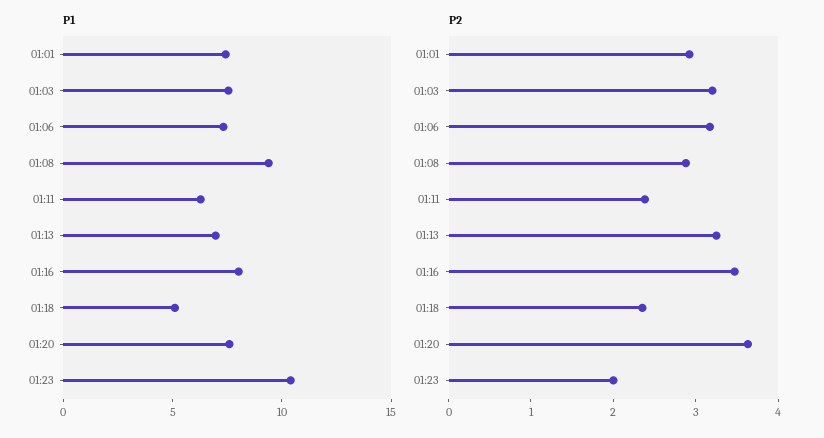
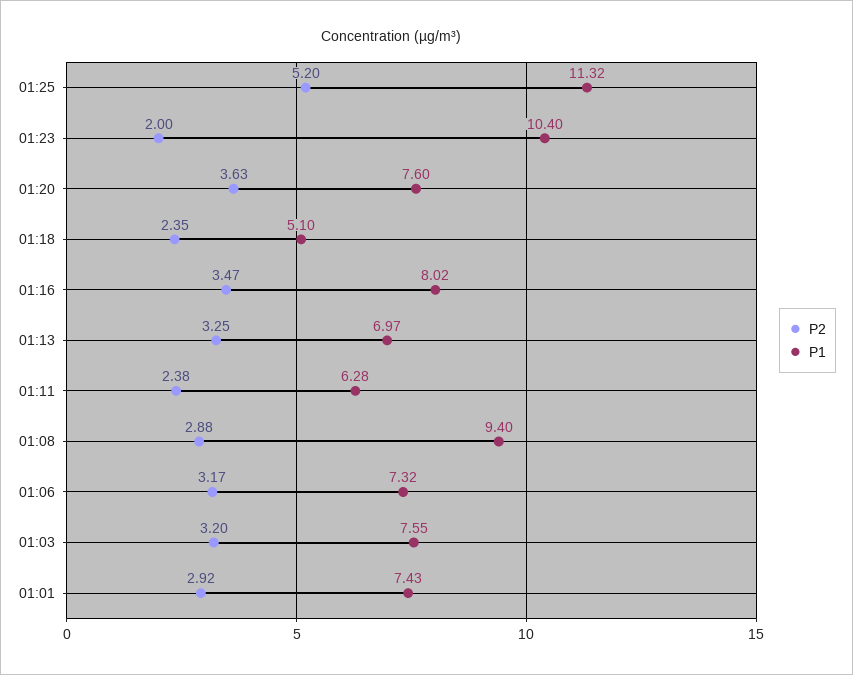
P2, 01:25: none -> 5.2
P1, 01:25: none -> 11.32

